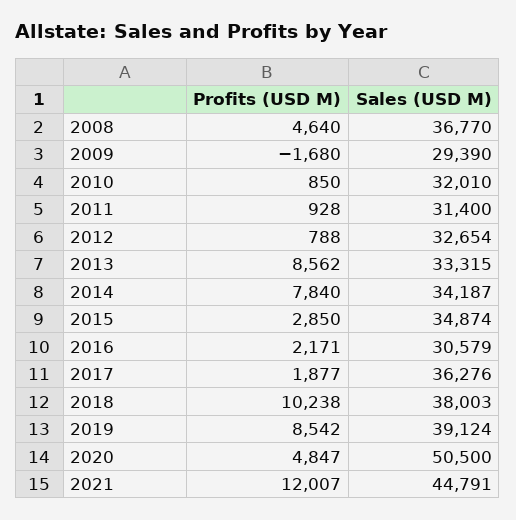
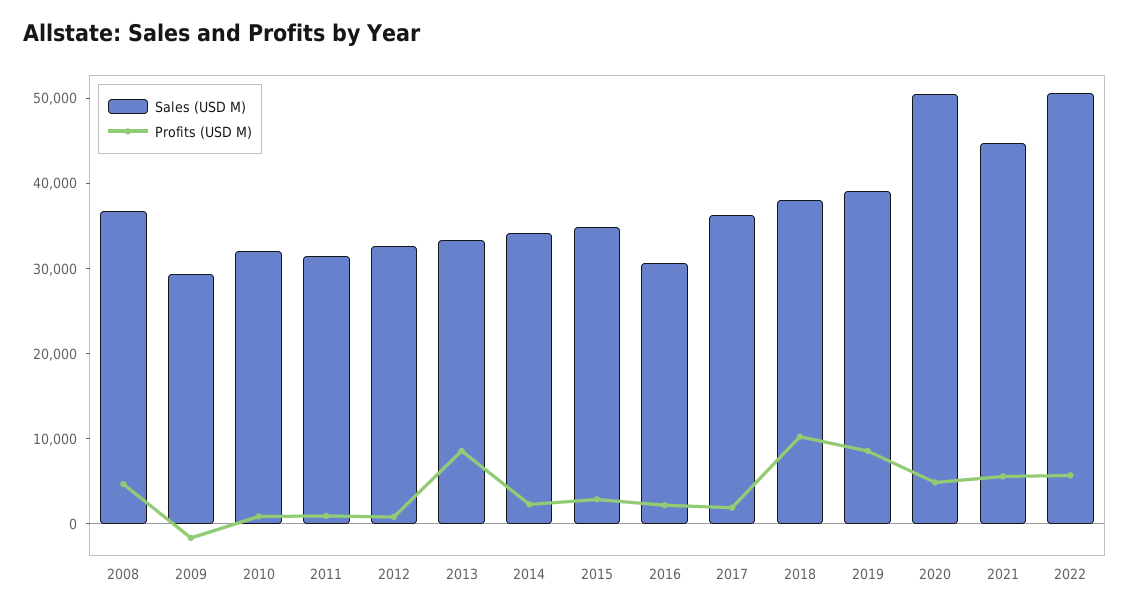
Profits (USD M), 2014: 7840 -> 2000
Profits (USD M), 2021: 12007 -> 6000
Sales (USD M), 2022: none -> 50000
Profits (USD M), 2022: none -> 6000

